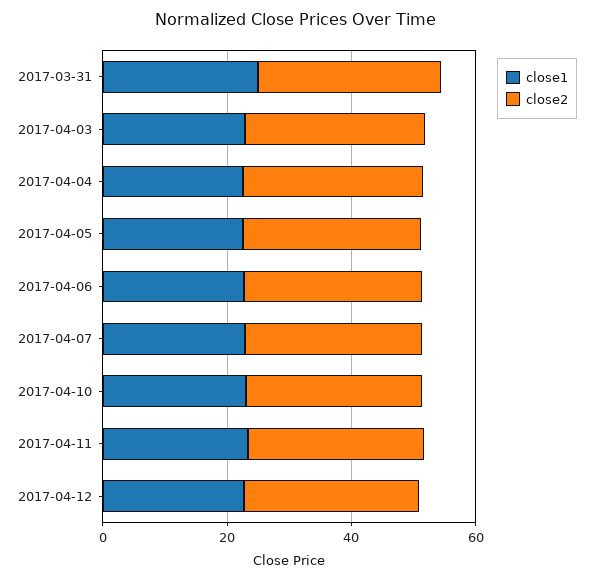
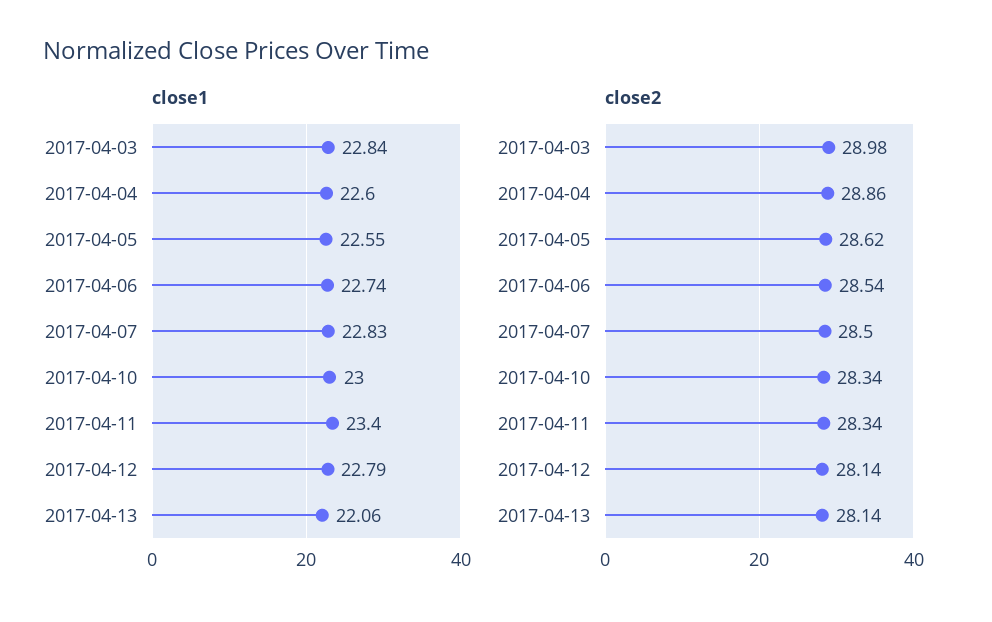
close1, 2017-03-31: 25 -> none
close2, 2017-03-31: 30 -> none
close1, 2017-04-13: none -> 22.06
close2, 2017-04-13: none -> 28.14

